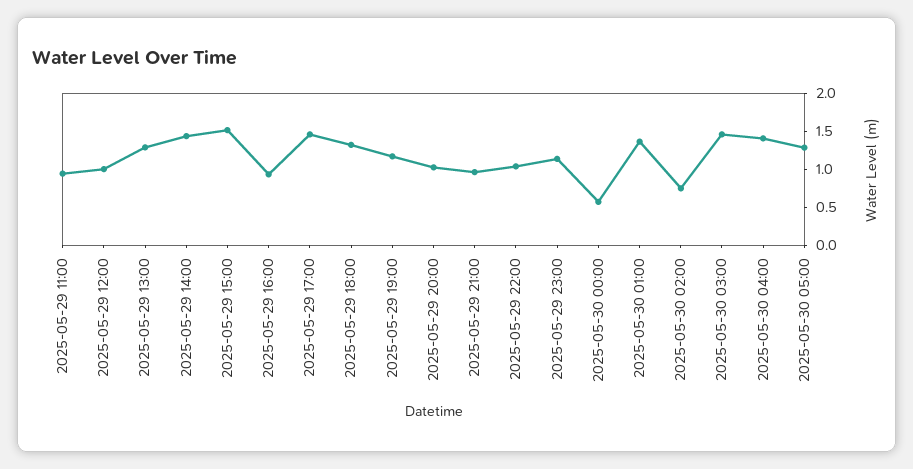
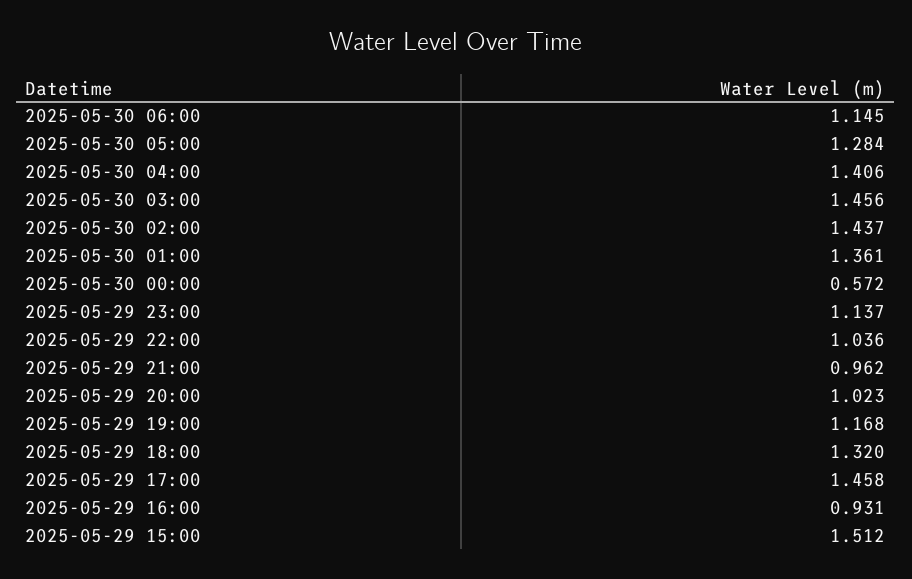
2025-05-29 11:00: 1 -> none
2025-05-29 12:00: 1 -> none
2025-05-29 13:00: 1.25 -> none
2025-05-29 14:00: 1.5 -> none
2025-05-30 02:00: 0.75 -> 1.437
2025-05-30 06:00: none -> 1.145

